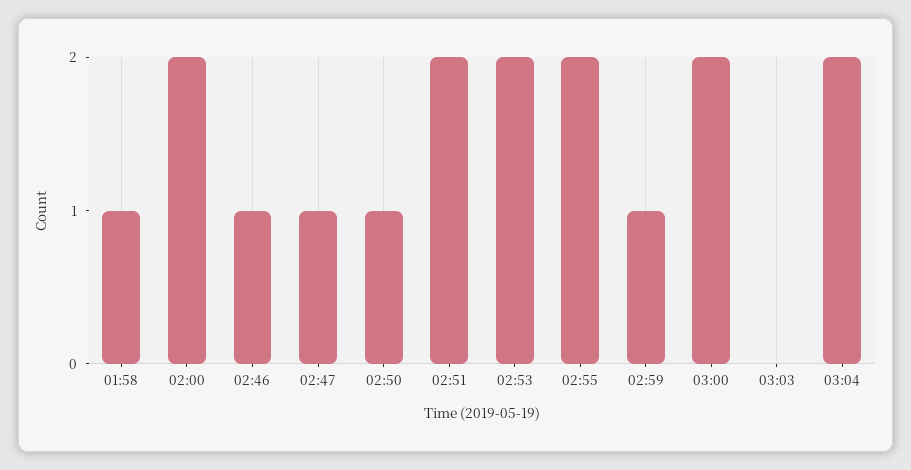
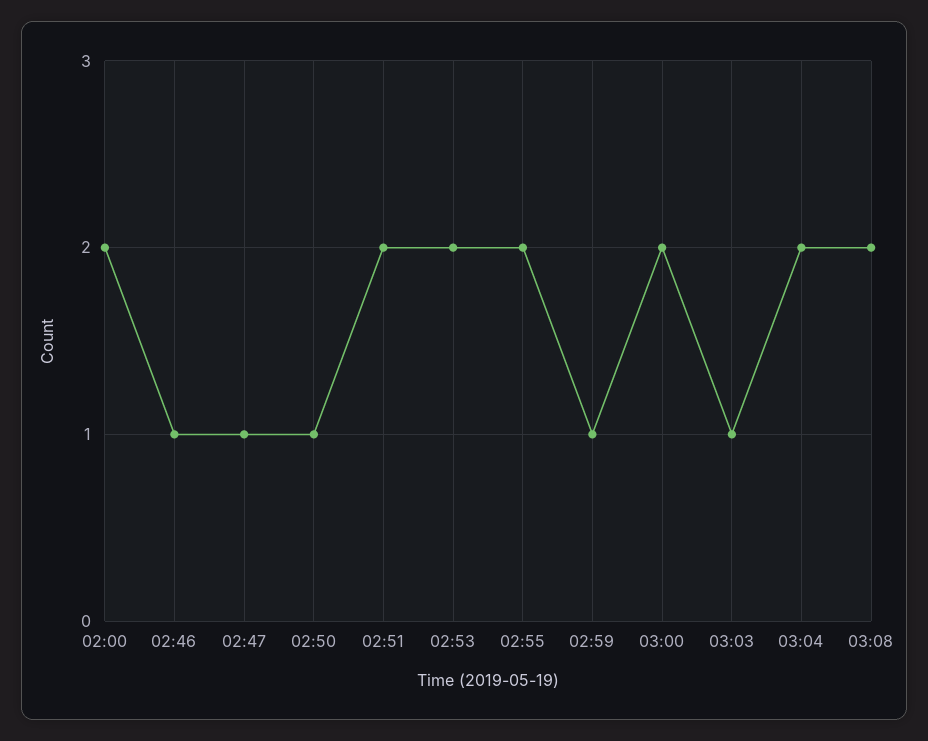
01:58: 1 -> none
03:03: 0 -> 1
03:08: none -> 2

